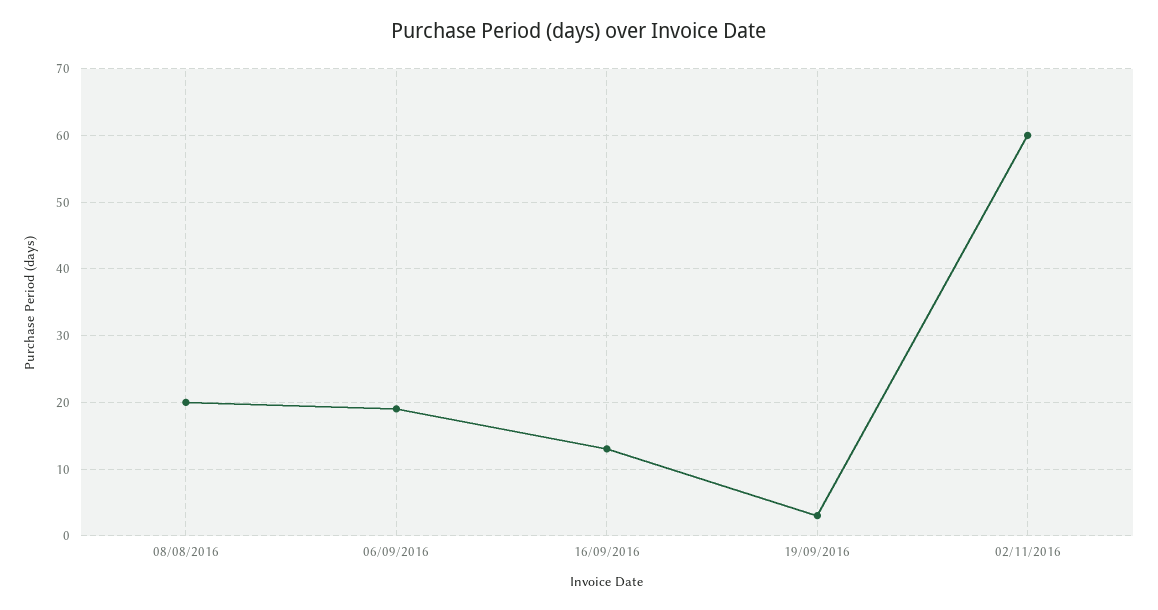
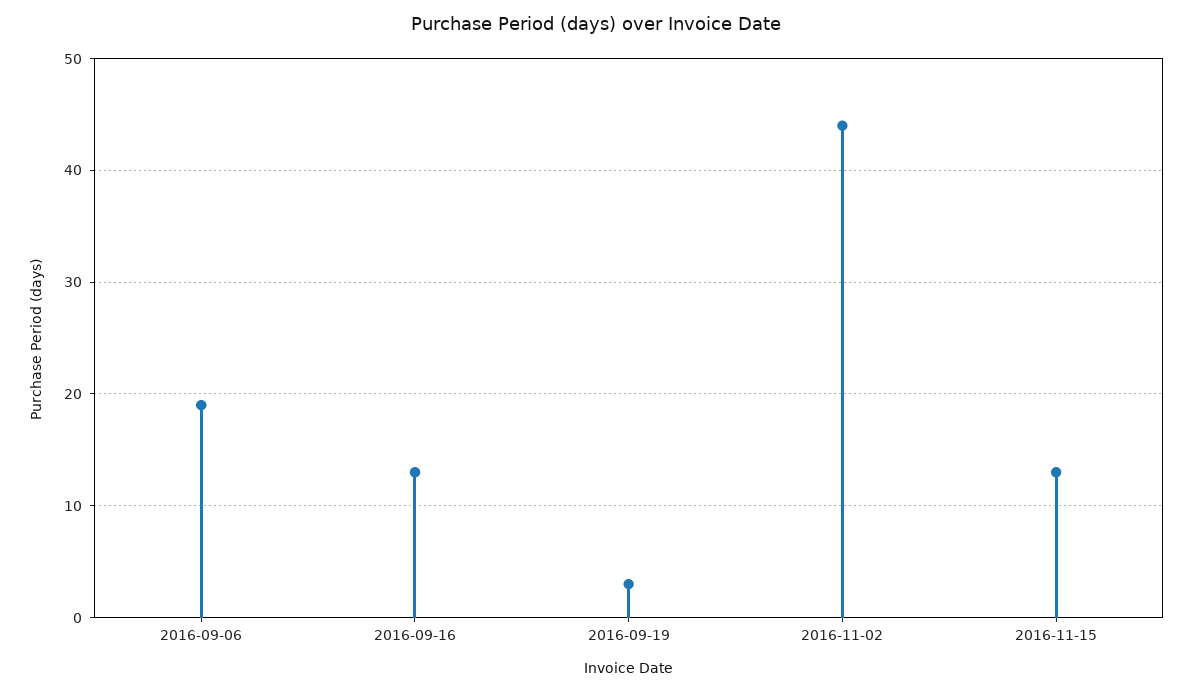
08/08/2016: 20 -> none
02/11/2016: 60 -> 44
2016-11-15: none -> 13

